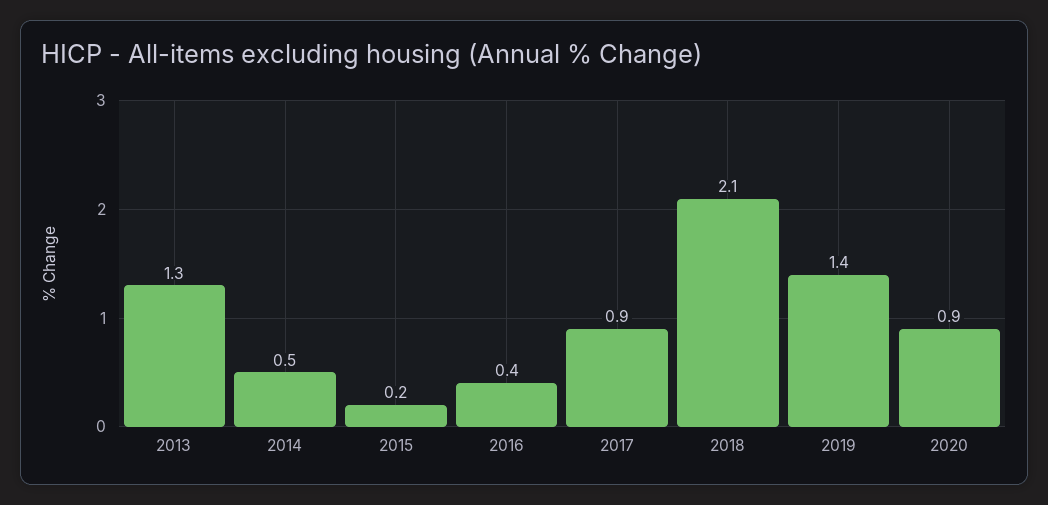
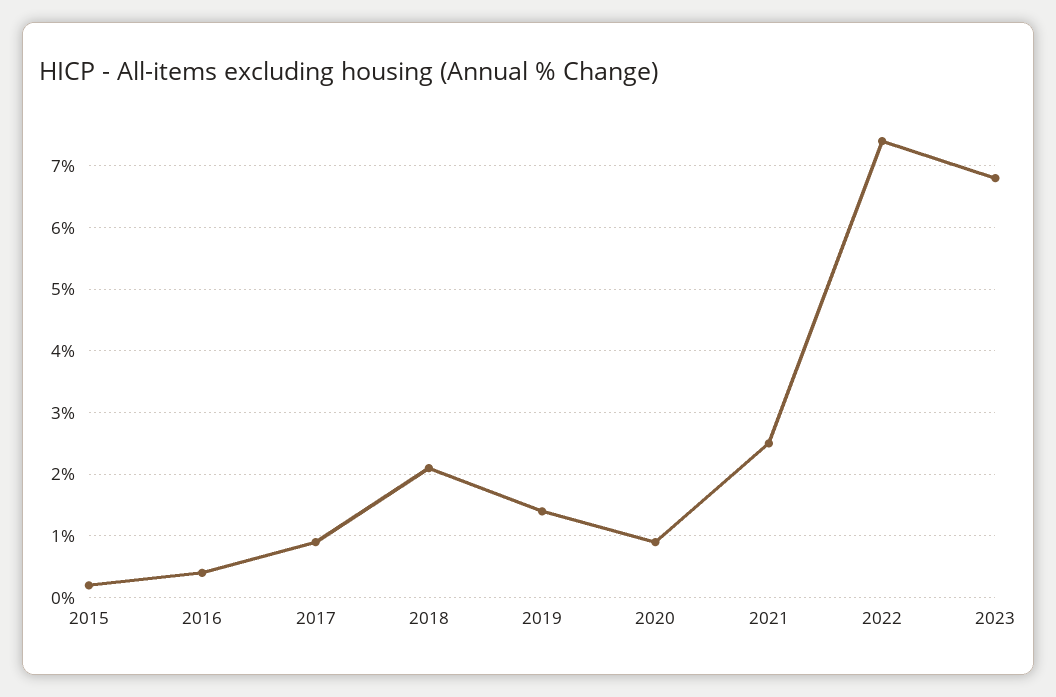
2013: 1.3 -> none
2014: 0.5 -> none
2021: none -> 2.5
2022: none -> 7.4
2023: none -> 6.8

